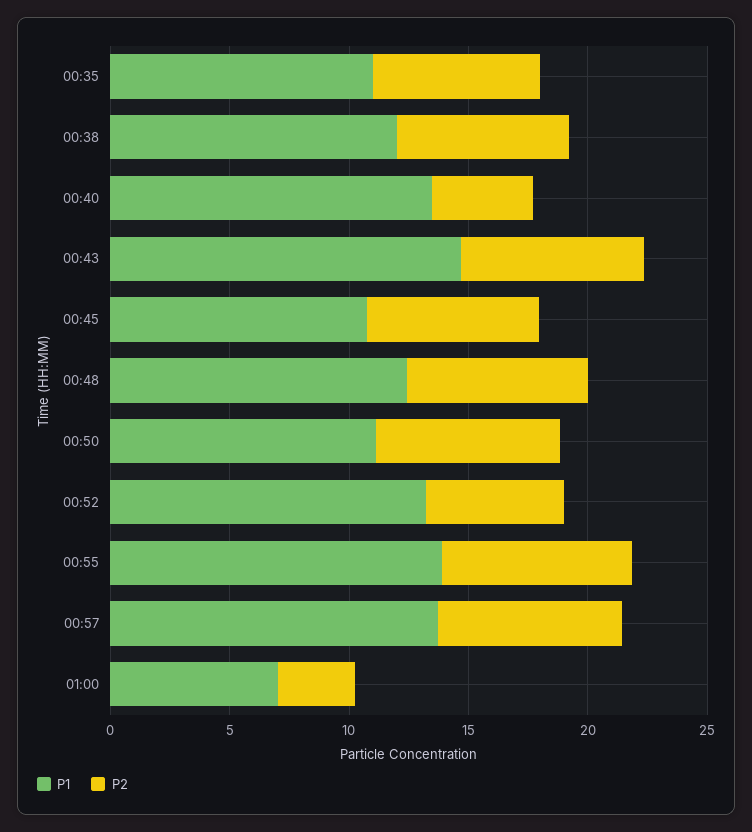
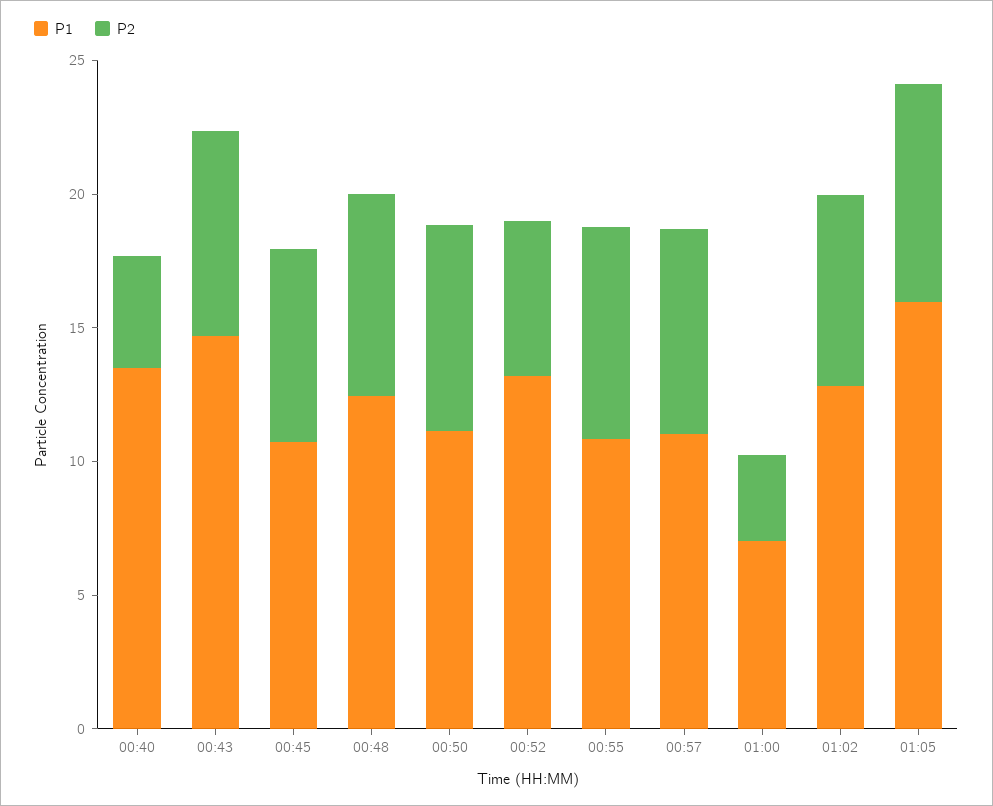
P1, 00:35: 11 -> none
P2, 00:35: 7 -> none
P1, 00:38: 12 -> none
P2, 00:38: 7 -> none
P1, 00:55: 14 -> 11
P1, 00:57: 14 -> 11
P1, 01:02: none -> 13
P2, 01:02: none -> 7
P1, 01:05: none -> 16
P2, 01:05: none -> 8

